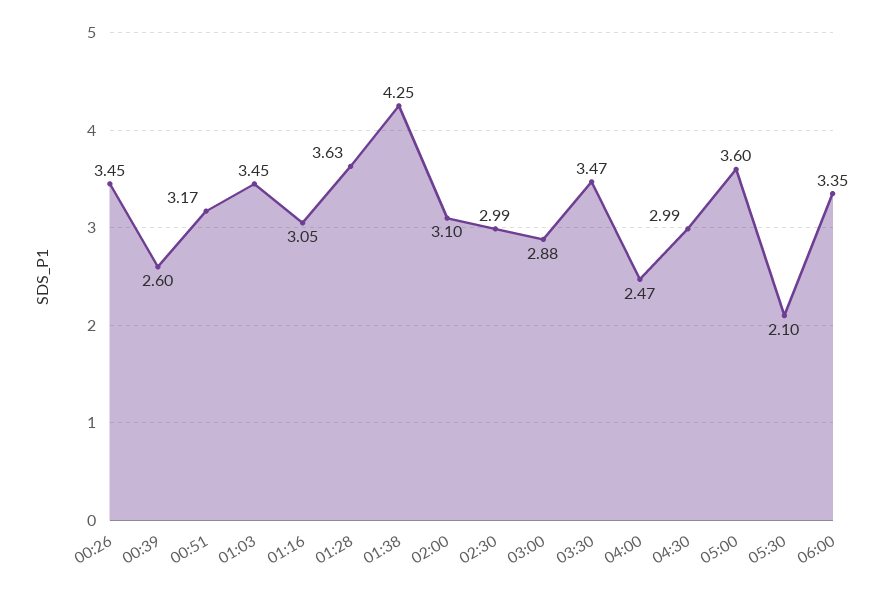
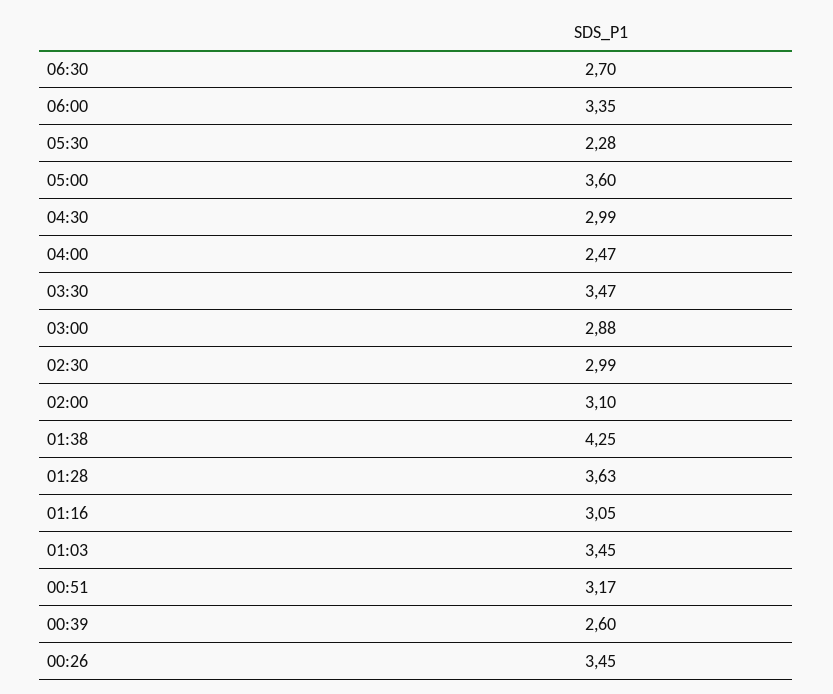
05:30: 2.1 -> 2.28
06:30: none -> 2.7

